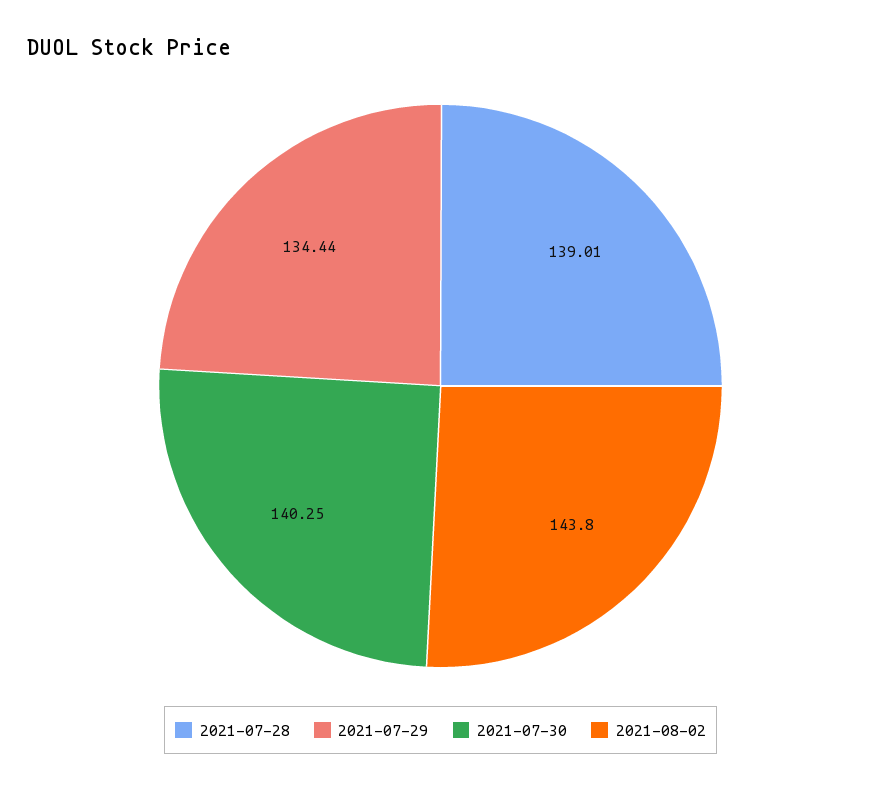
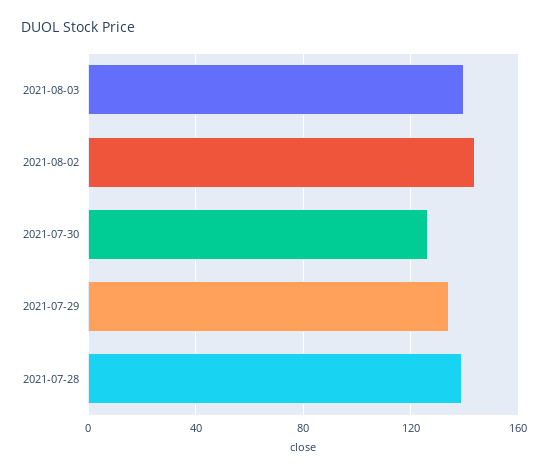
2021-07-30: 140.25 -> 125
2021-08-03: none -> 140

